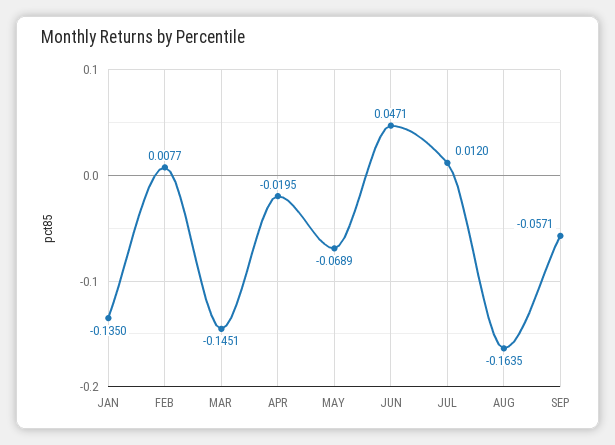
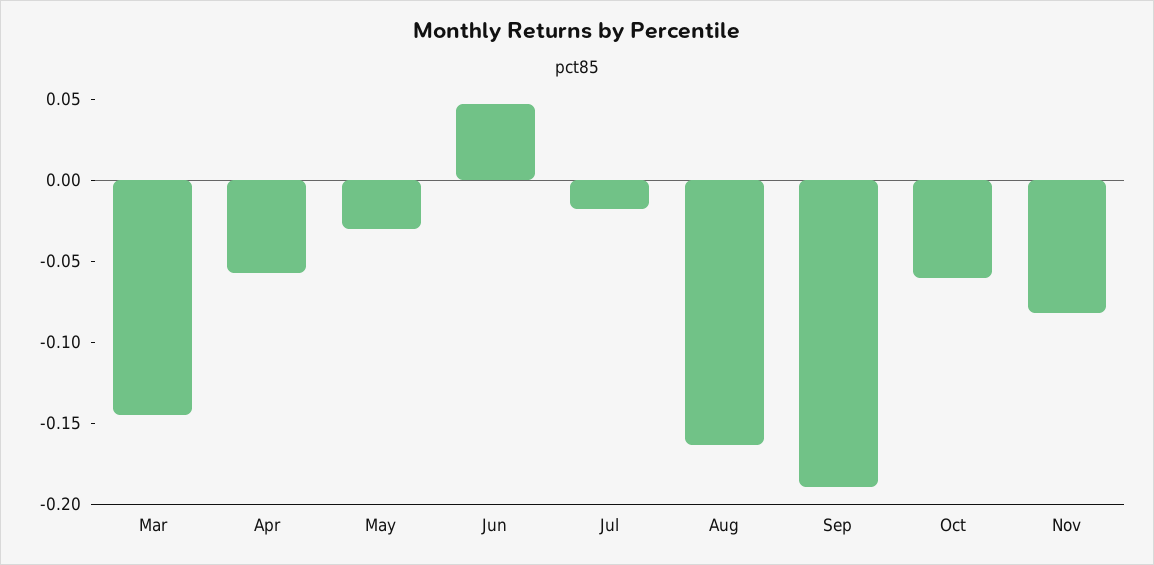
JAN: -0.135 -> none
FEB: 0.0077 -> none
APR: -0.0195 -> -0.06
MAY: -0.0689 -> -0.03
JUL: 0.012 -> -0.02
SEP: -0.0571 -> -0.19
Oct: none -> -0.06
Nov: none -> -0.08

